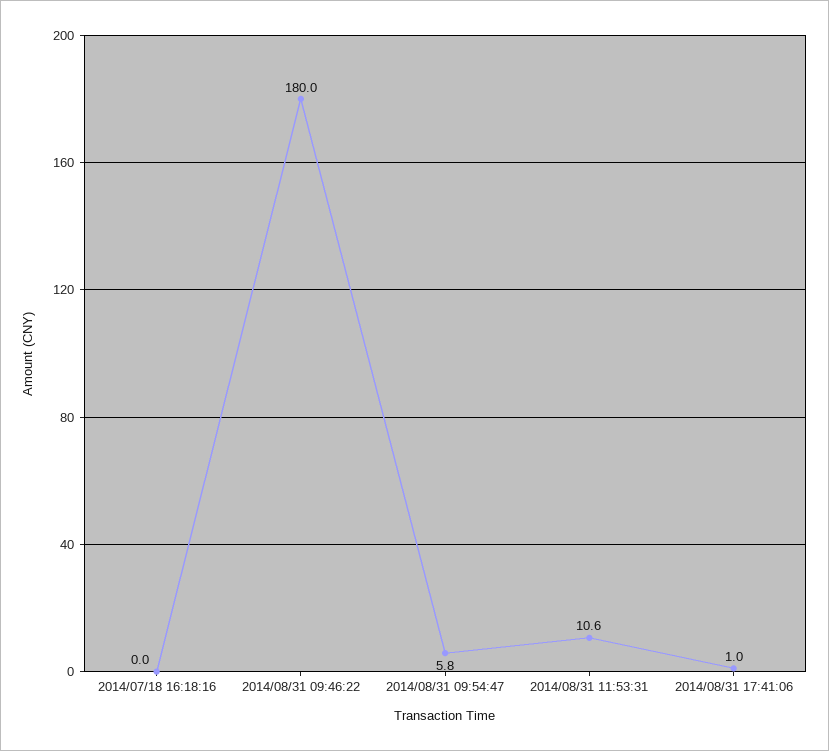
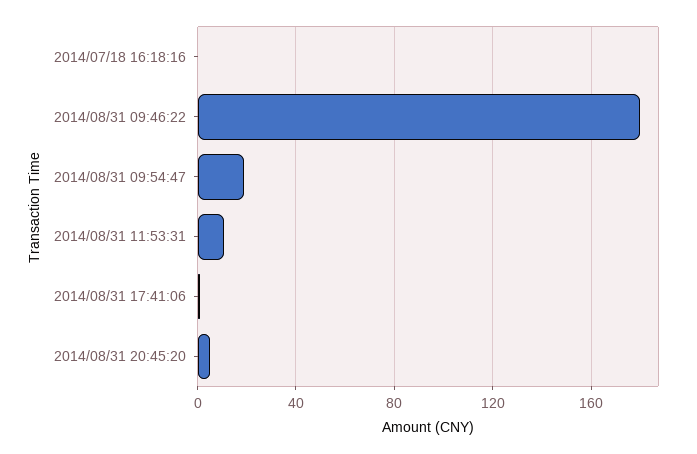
2014/08/31 09:54:47: 5.8 -> 20
2014/08/31 20:45:20: none -> 5

